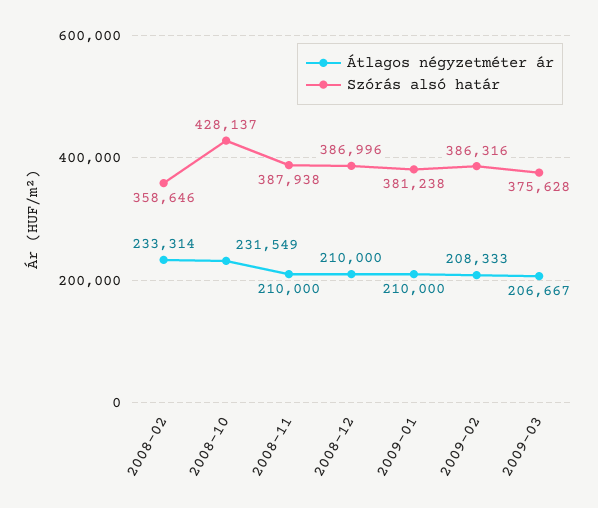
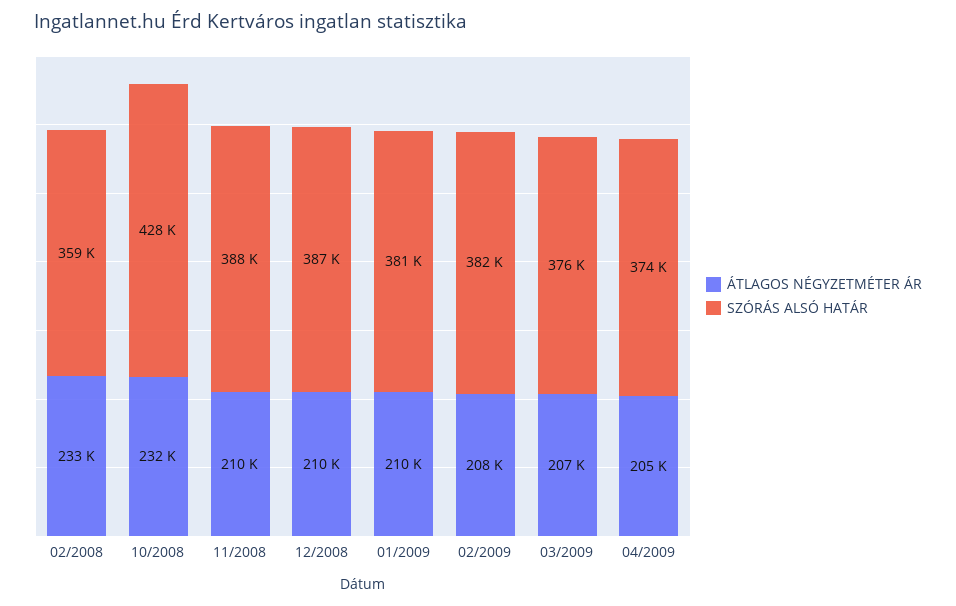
Szórás alsó határ, 2009-02: 386316 -> 382000
Átlagos négyzetméter ár, 04/2009: none -> 205000
Szórás alsó határ, 04/2009: none -> 374000

